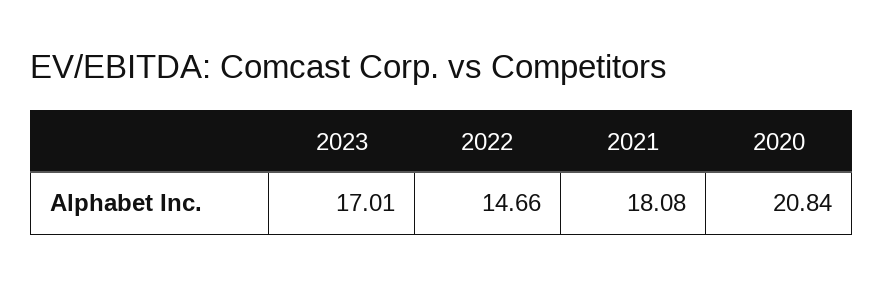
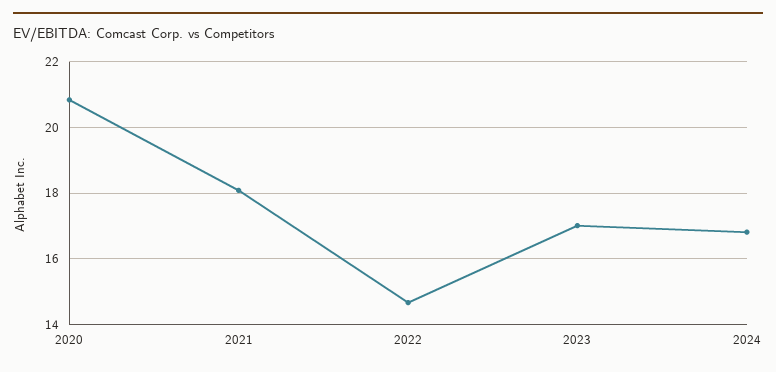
2024: none -> 16.8

